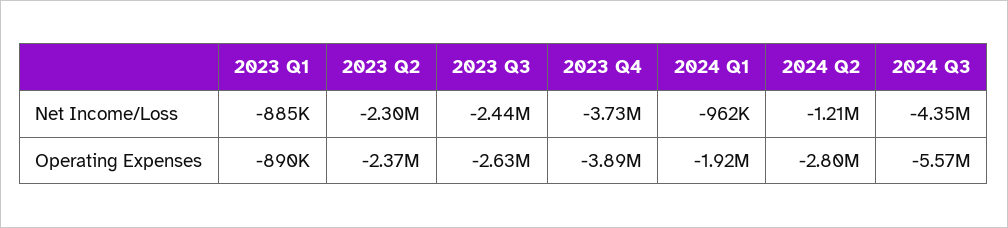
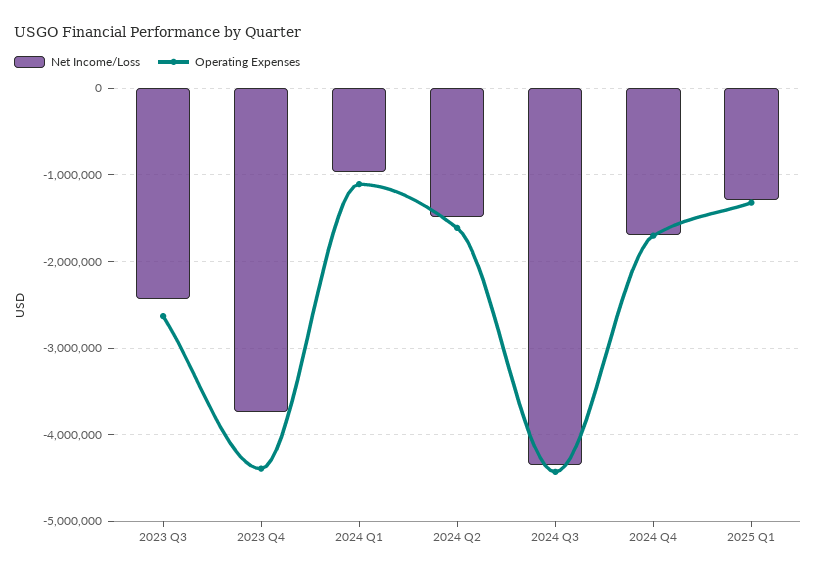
Net Income/Loss, 2023 Q1: -885000 -> none
Net Income/Loss, 2023 Q2: -2300000 -> none
Net Income/Loss, 2024 Q2: -1210000 -> -1500000
Operating Expenses, 2023 Q1: -890000 -> none
Operating Expenses, 2023 Q2: -2370000 -> none
Operating Expenses, 2023 Q4: -3890000 -> -4400000
Operating Expenses, 2024 Q1: -1920000 -> -1100000
Operating Expenses, 2024 Q2: -2800000 -> -1600000
Operating Expenses, 2024 Q3: -5570000 -> -4400000
Net Income/Loss, 2024 Q4: none -> -1700000
Operating Expenses, 2024 Q4: none -> -1700000
Net Income/Loss, 2025 Q1: none -> -1300000
Operating Expenses, 2025 Q1: none -> -1300000

